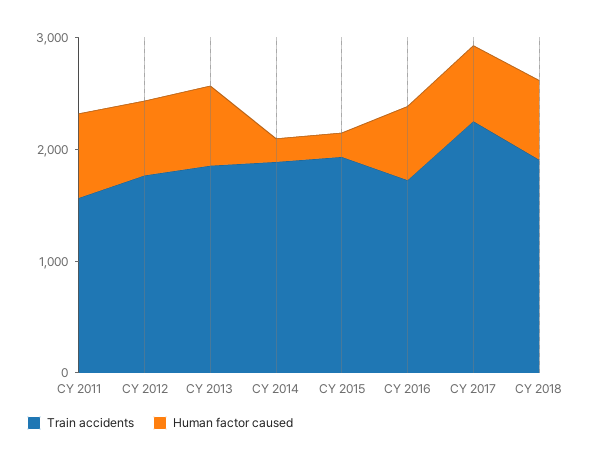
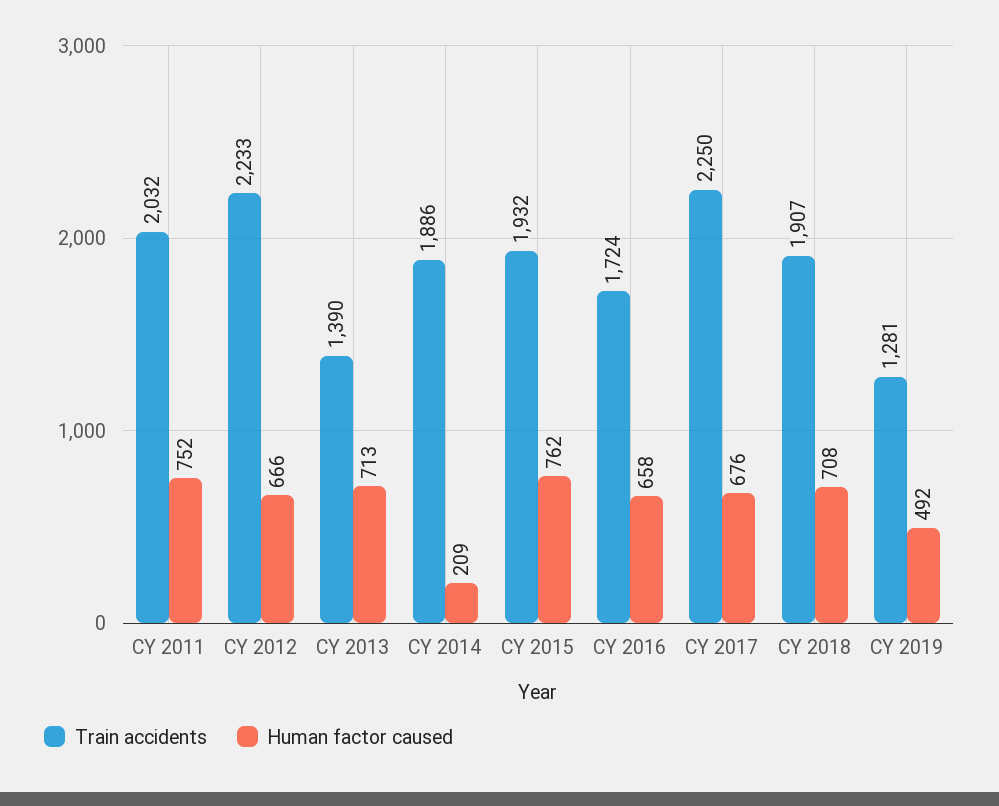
Train accidents, CY 2011: 1600 -> 2032
Train accidents, CY 2012: 1800 -> 2233
Train accidents, CY 2013: 1800 -> 1390
Human factor caused, CY 2015: 200 -> 762
Train accidents, CY 2019: none -> 1281
Human factor caused, CY 2019: none -> 492

